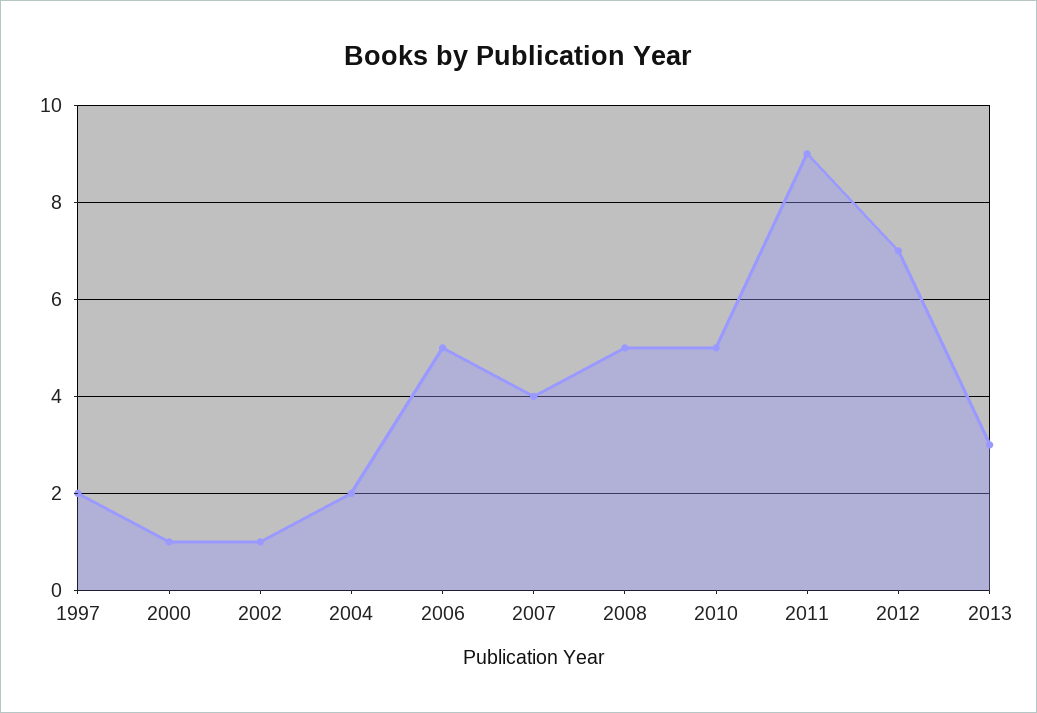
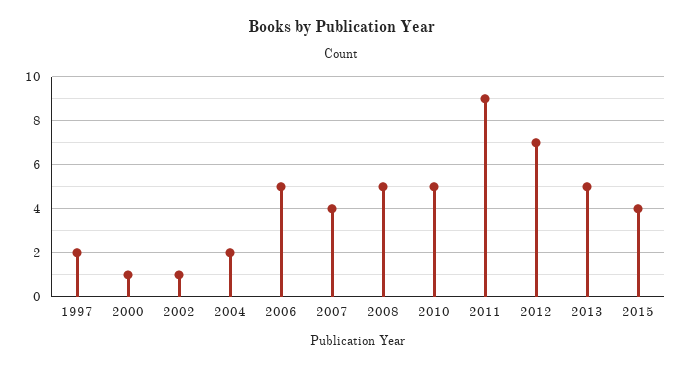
2013: 3 -> 5
2015: none -> 4

